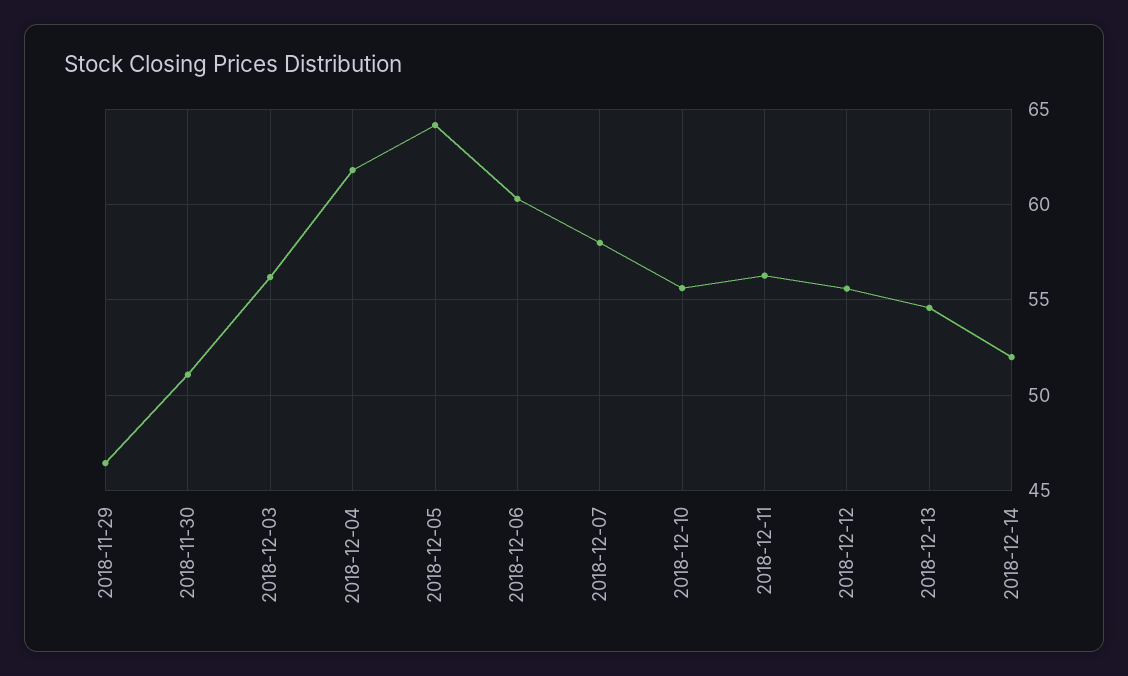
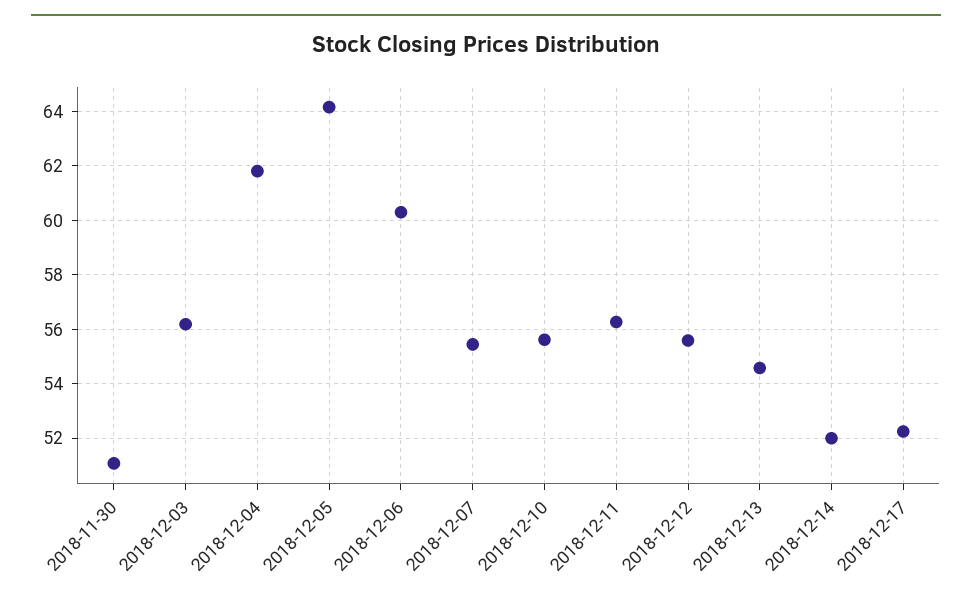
2018-11-29: 46.5 -> none
2018-12-07: 58 -> 55.5
2018-12-17: none -> 52.25

